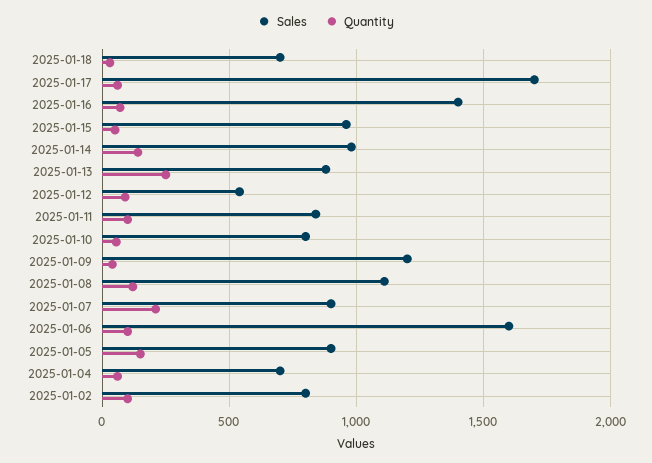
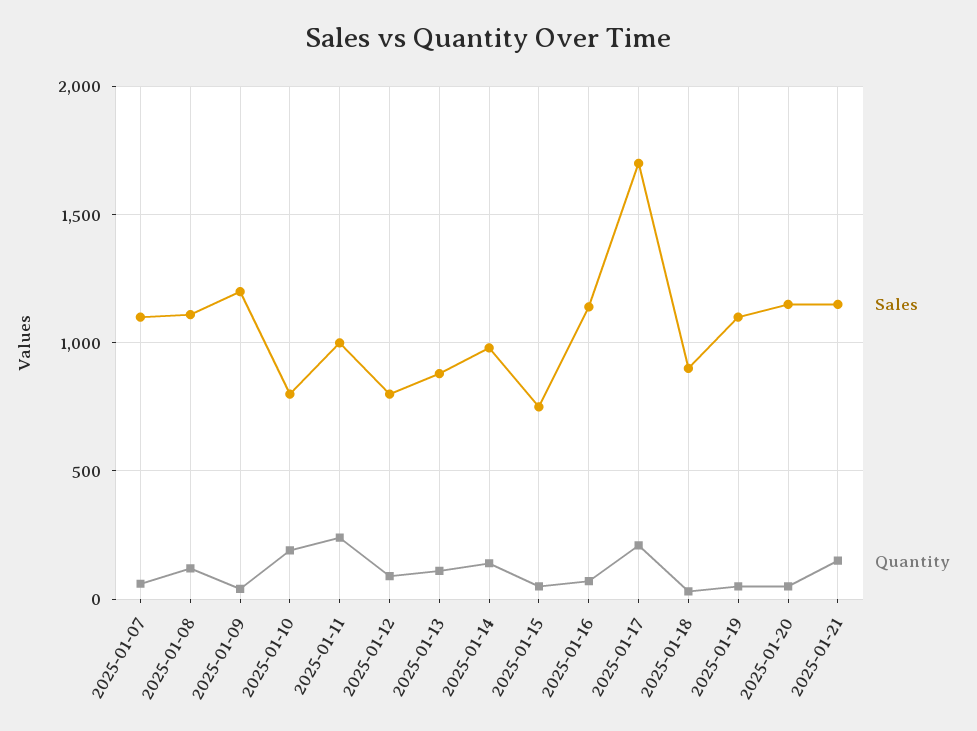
Sales, 2025-01-18: 700 -> 900
Quantity, 2025-01-17: 50 -> 200
Sales, 2025-01-16: 1400 -> 1150
Sales, 2025-01-15: 950 -> 750
Quantity, 2025-01-13: 250 -> 100
Sales, 2025-01-12: 550 -> 800
Sales, 2025-01-11: 850 -> 1000
Quantity, 2025-01-11: 100 -> 250
Quantity, 2025-01-10: 50 -> 200
Sales, 2025-01-07: 900 -> 1100
Quantity, 2025-01-07: 200 -> 50
Sales, 2025-01-06: 1600 -> none
Quantity, 2025-01-06: 100 -> none
Sales, 2025-01-05: 900 -> none
Quantity, 2025-01-05: 150 -> none
Sales, 2025-01-04: 700 -> none
Quantity, 2025-01-04: 50 -> none
Sales, 2025-01-02: 800 -> none
Quantity, 2025-01-02: 100 -> none
Sales, 2025-01-19: none -> 1100
Quantity, 2025-01-19: none -> 50
Sales, 2025-01-20: none -> 1150
Quantity, 2025-01-20: none -> 50
Sales, 2025-01-21: none -> 1150
Quantity, 2025-01-21: none -> 150

